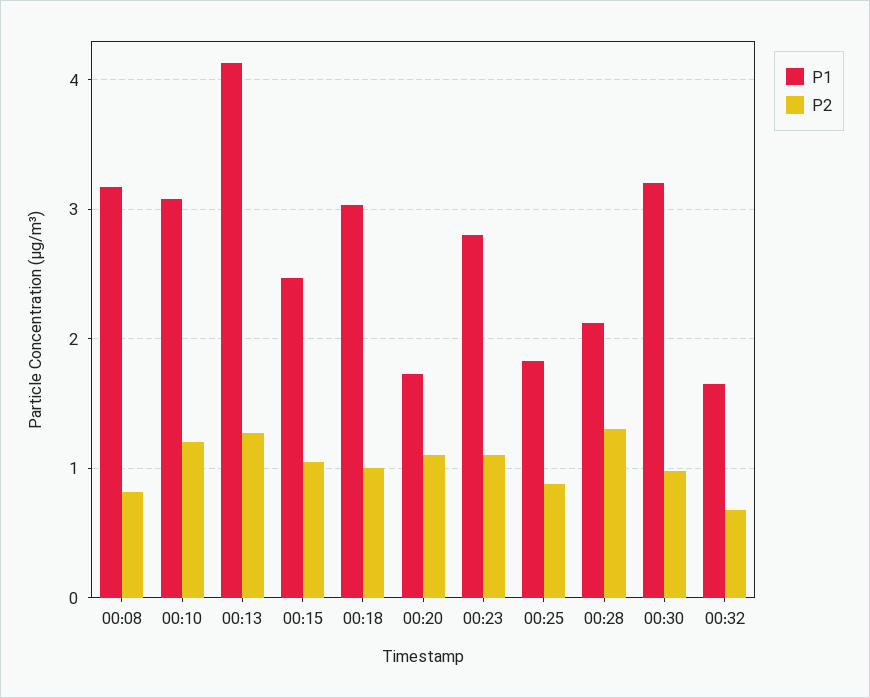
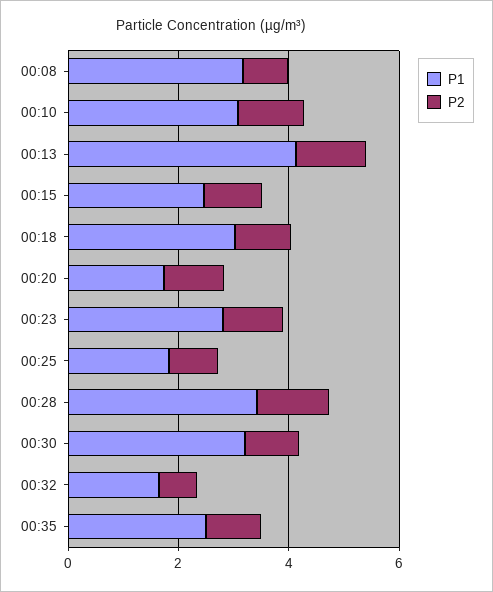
P1, 00:28: 2.1 -> 3.5
P1, 00:35: none -> 2.5
P2, 00:35: none -> 1

